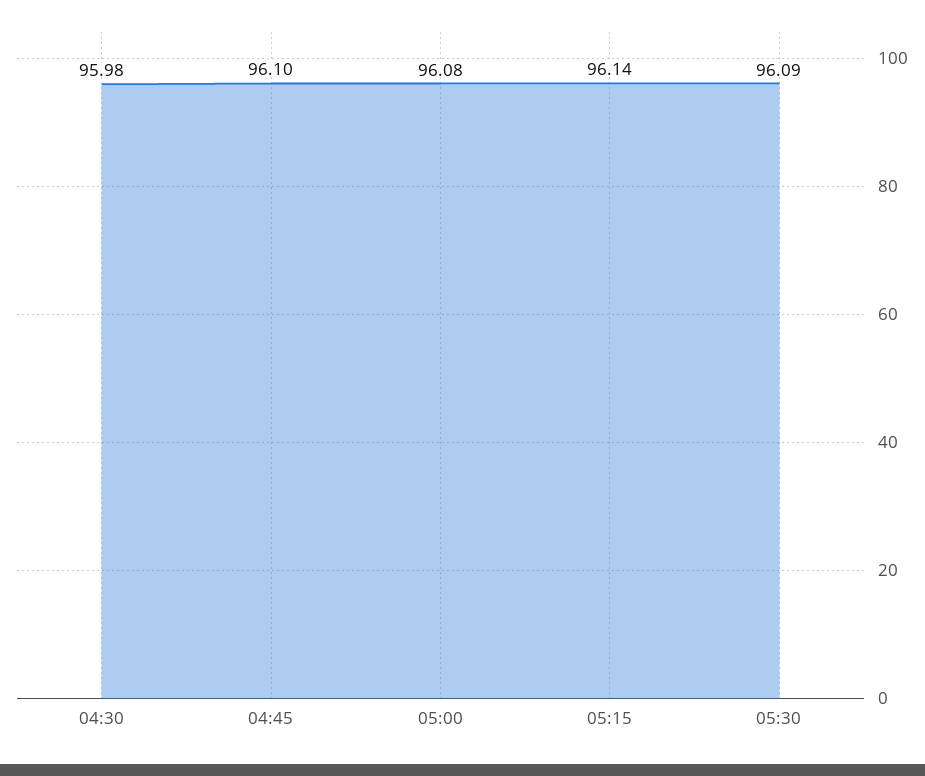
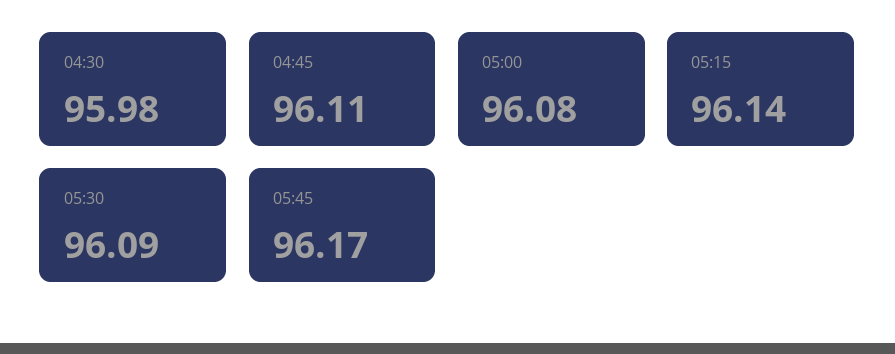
04:45: 96.1 -> 96.11
05:45: none -> 96.17

